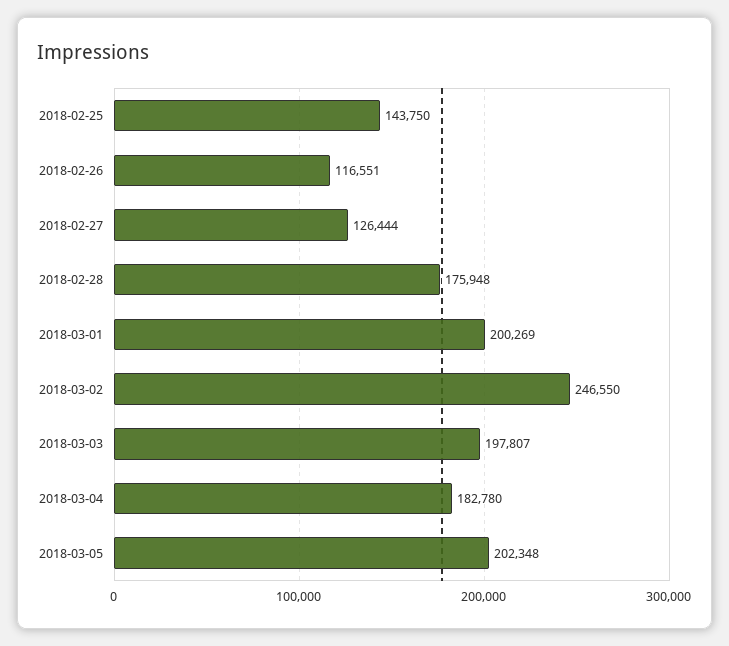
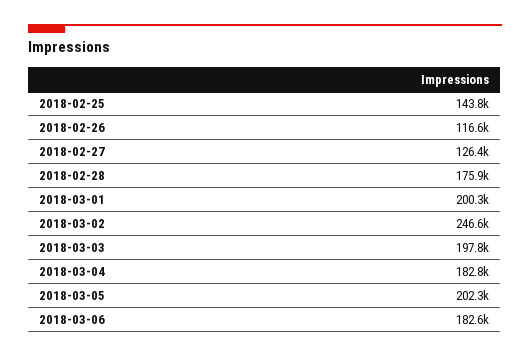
2018-03-06: none -> 182600

